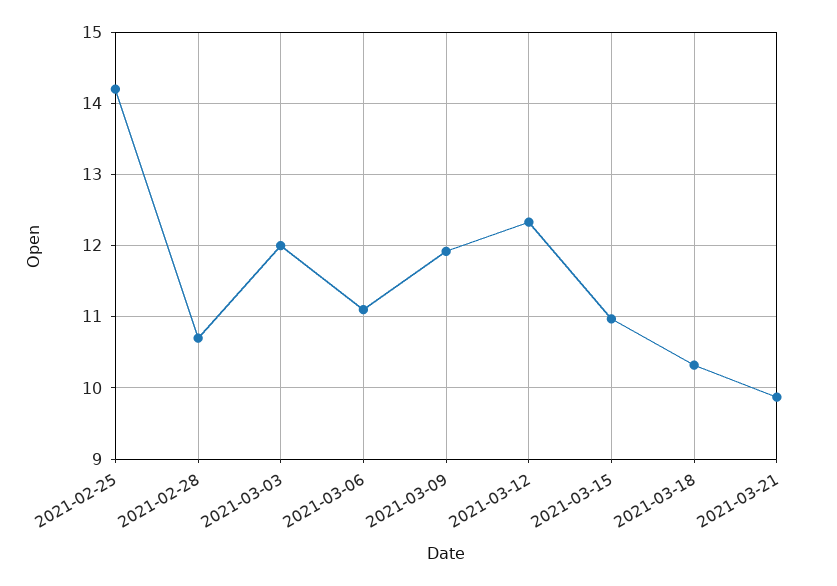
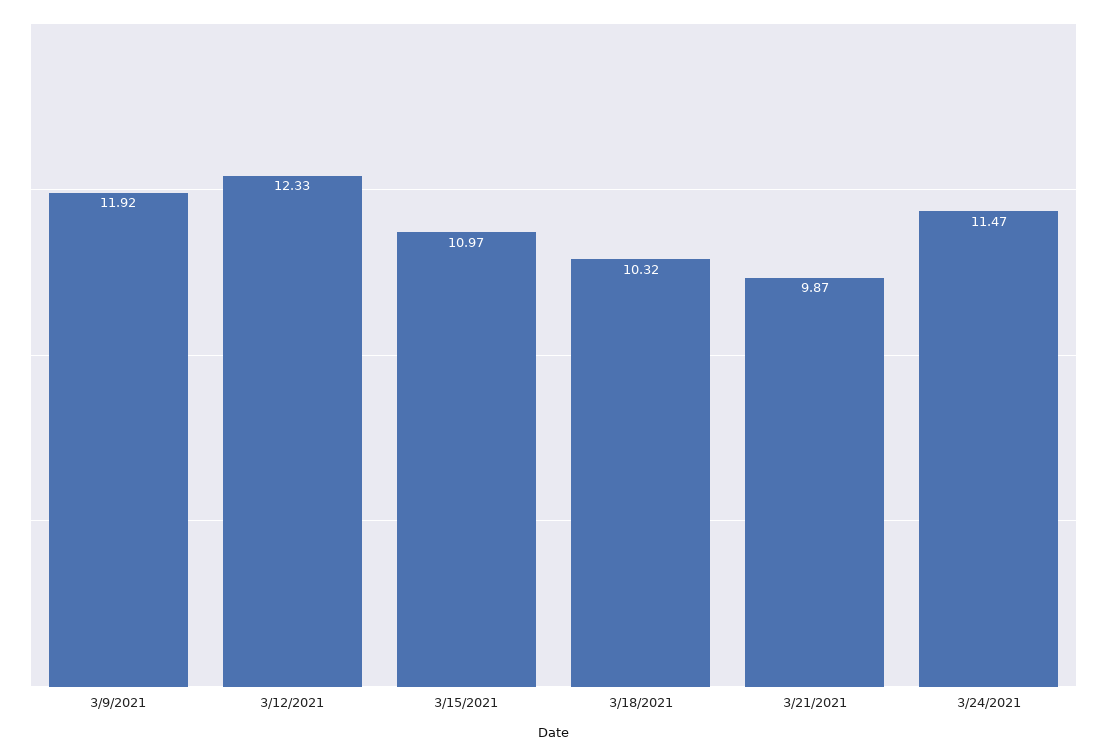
2021-02-25: 14.2 -> none
2021-02-28: 10.7 -> none
2021-03-03: 12 -> none
2021-03-06: 11.1 -> none
3/24/2021: none -> 11.47

